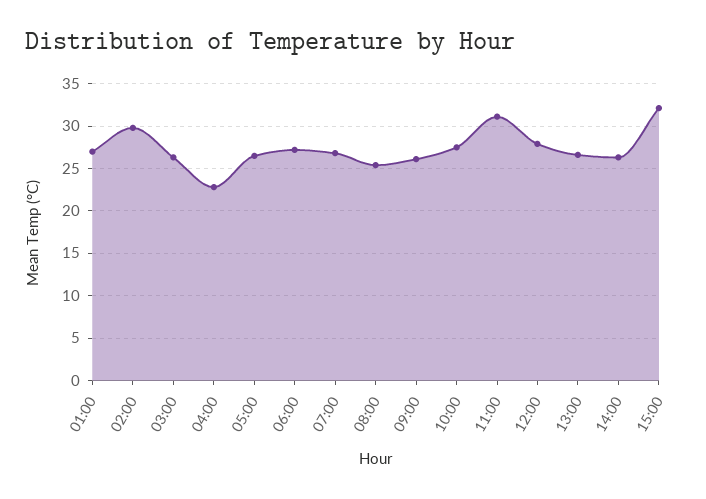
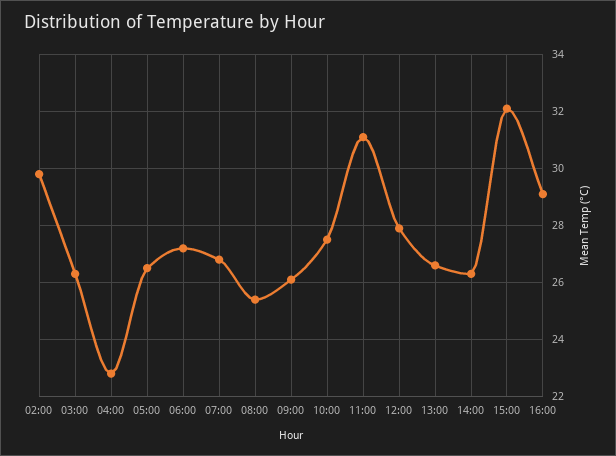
01:00: 27 -> none
16:00: none -> 29

